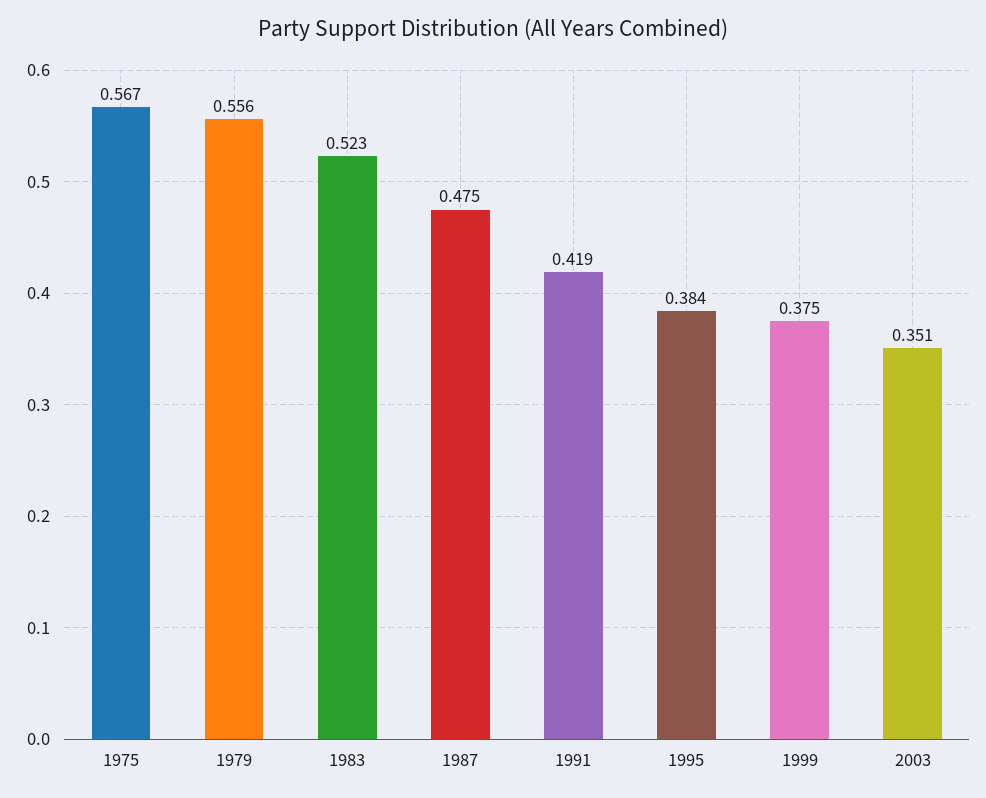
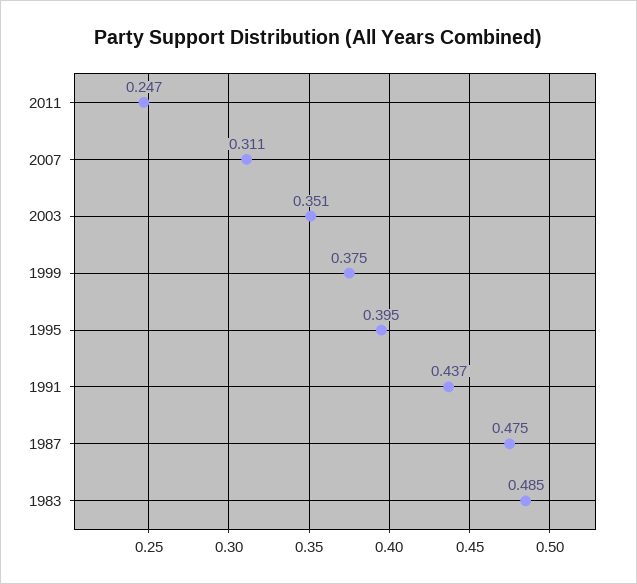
1975: 0.567 -> none
1979: 0.556 -> none
1983: 0.523 -> 0.485
1991: 0.419 -> 0.437
1995: 0.384 -> 0.395
2011: none -> 0.247
2007: none -> 0.311

